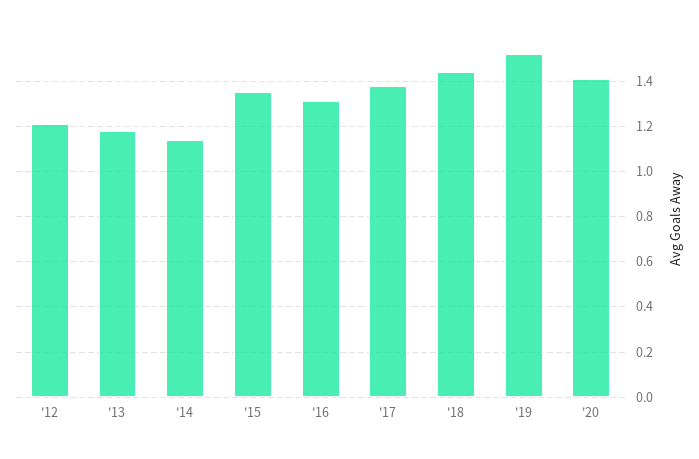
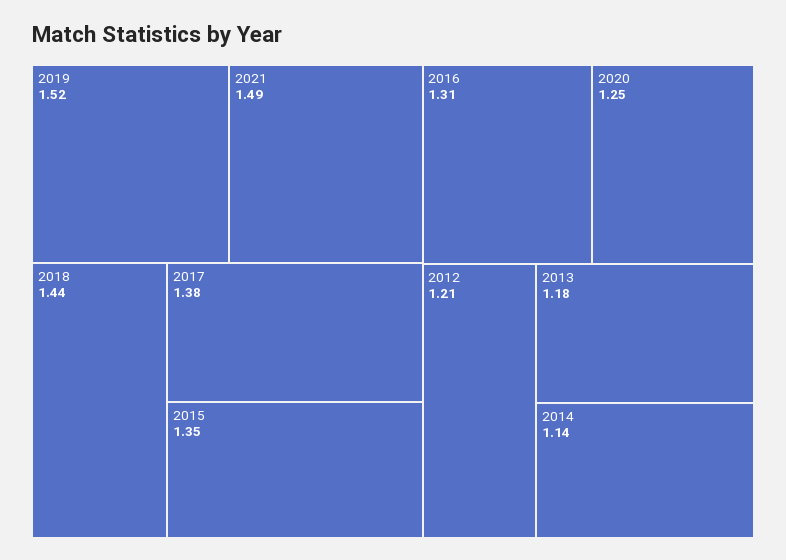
'20: 1.4 -> 1.25
2021: none -> 1.49

